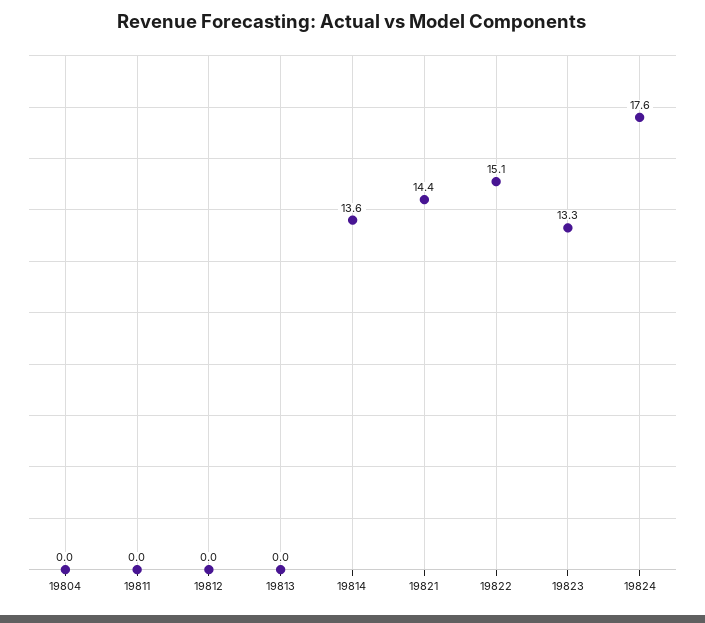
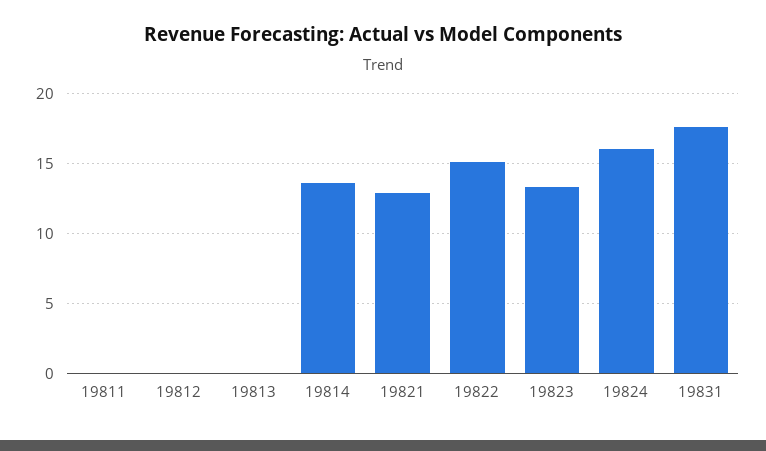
19804: 0 -> none
19821: 14.4 -> 13
19824: 17.6 -> 16
19831: none -> 17.5

